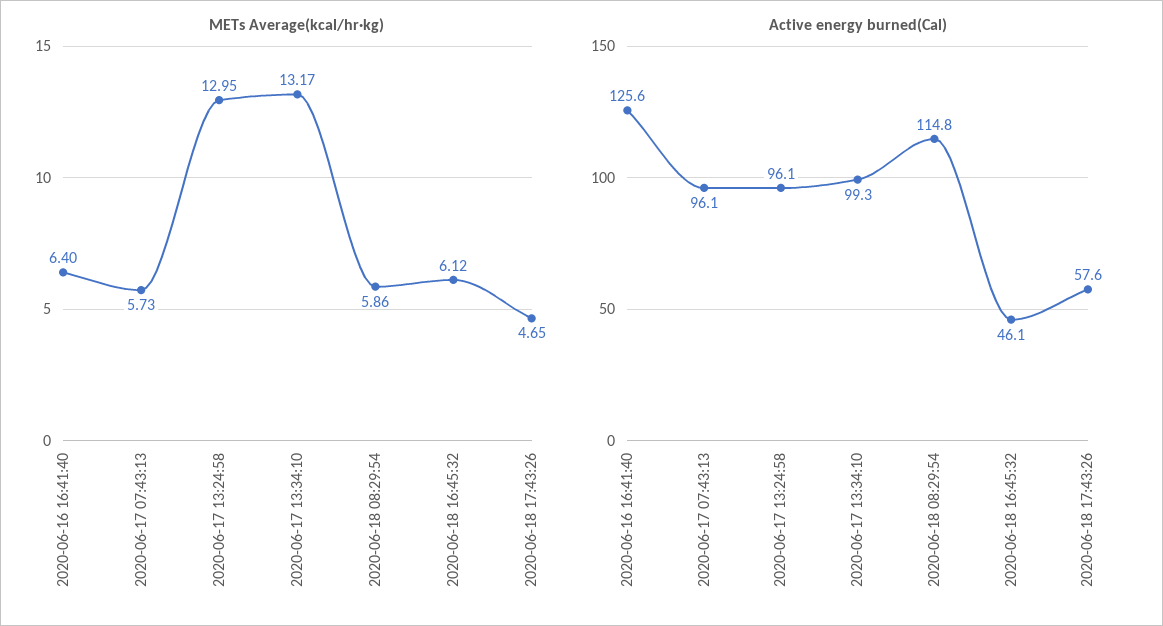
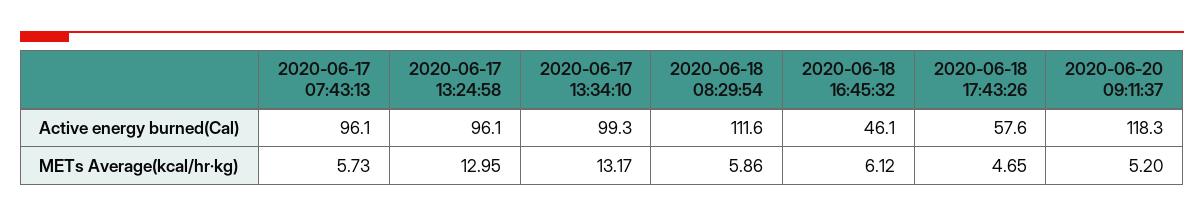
METs Average(kcal/hr·kg), 2020-06-16 16:41:40: 6.4 -> none
Active energy burned(Cal), 2020-06-16 16:41:40: 125.6 -> none
Active energy burned(Cal), 2020-06-18 08:29:54: 114.8 -> 111.6
Active energy burned(Cal), 2020-06-20 09:11:37: none -> 118.3
METs Average(kcal/hr·kg), 2020-06-20 09:11:37: none -> 5.2

